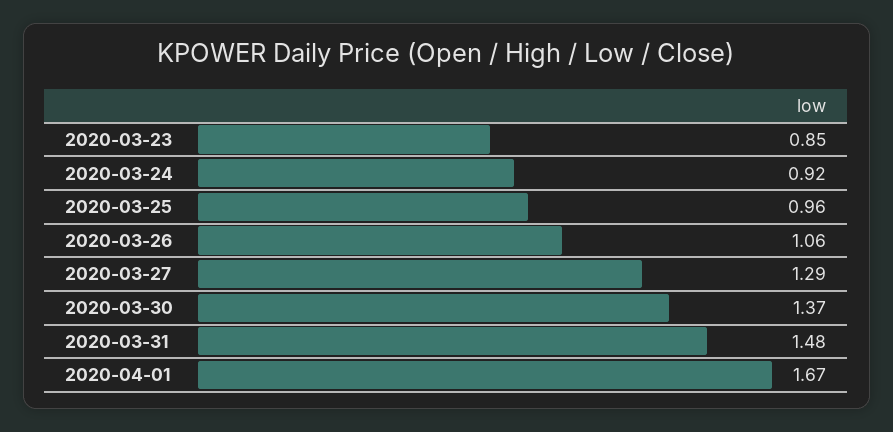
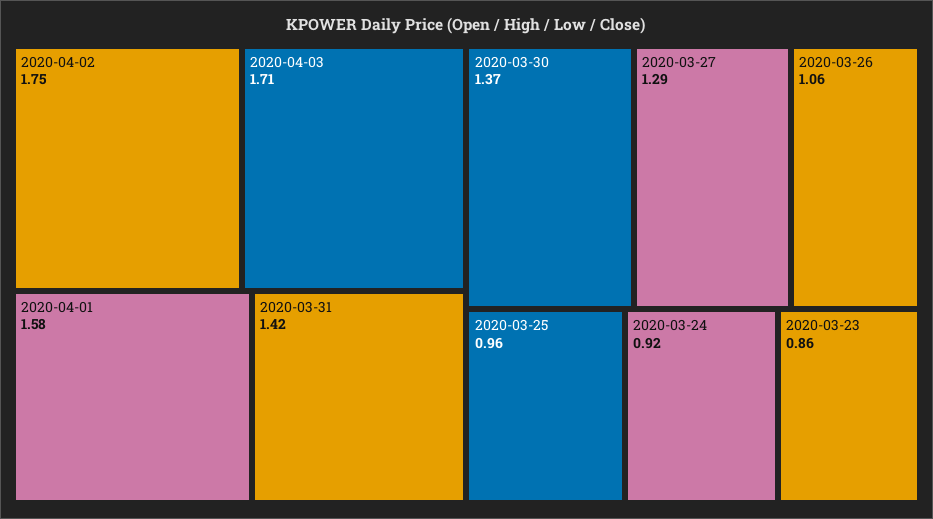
2020-03-23: 0.85 -> 0.86
2020-03-31: 1.48 -> 1.42
2020-04-01: 1.67 -> 1.58
2020-04-02: none -> 1.75
2020-04-03: none -> 1.71

